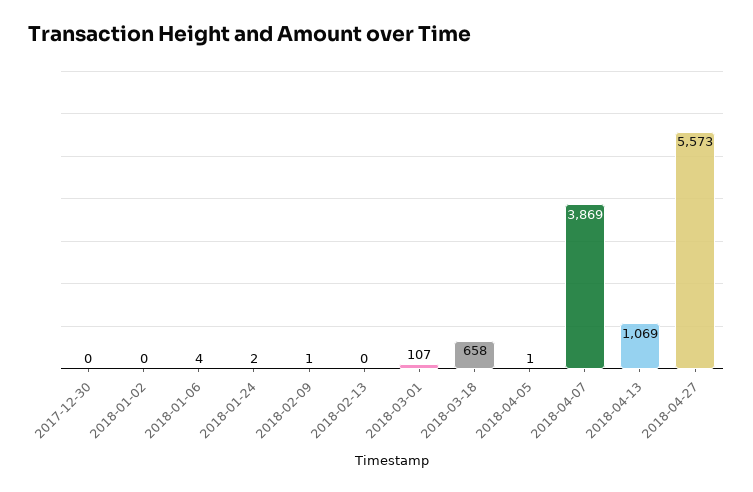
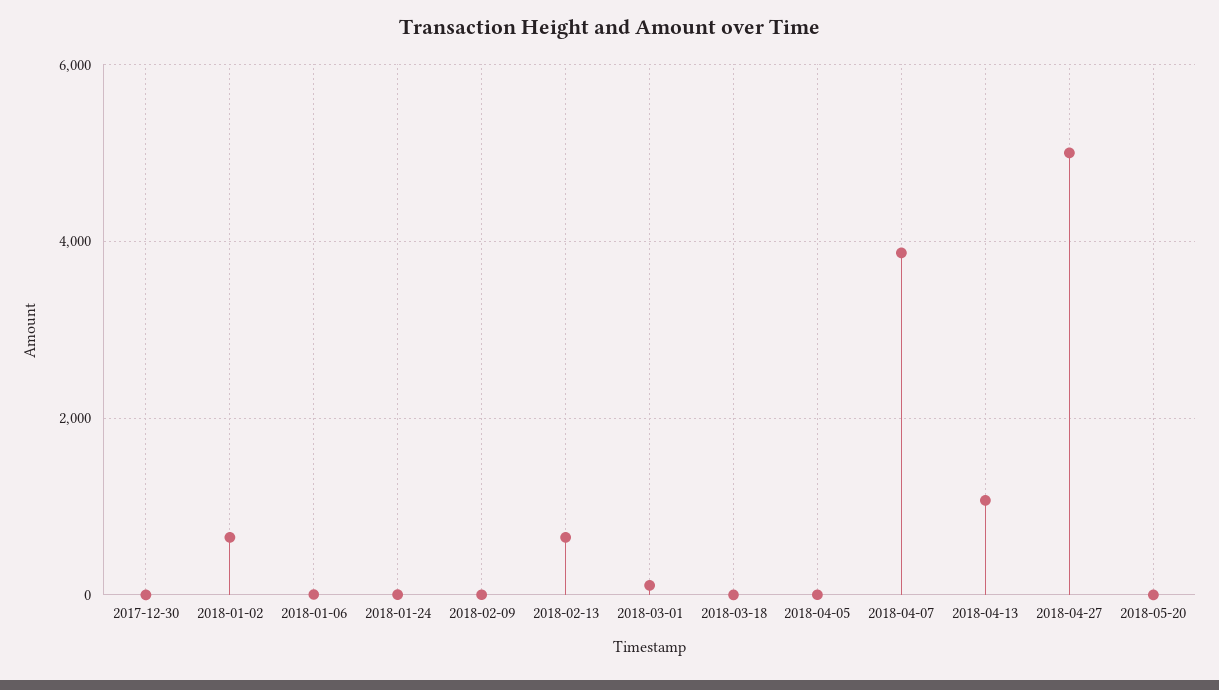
2018-01-02: 0 -> 600
2018-02-13: 0 -> 600
2018-03-18: 658 -> 0
2018-04-27: 5573 -> 5000
2018-05-20: none -> 0

